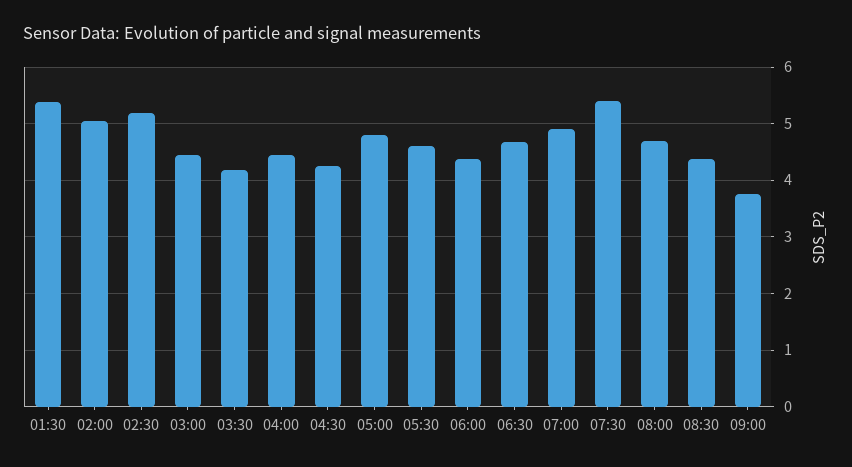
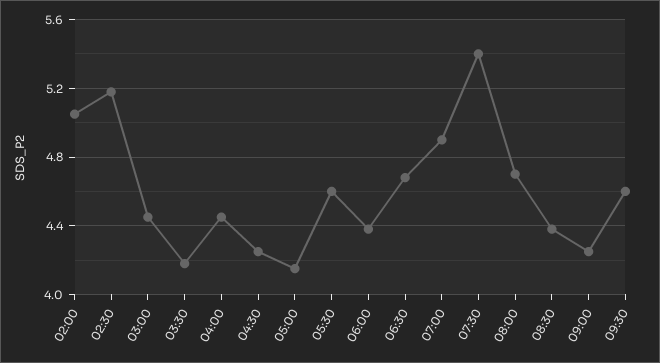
01:30: 5.4 -> none
05:00: 4.8 -> 4.15
09:00: 3.8 -> 4.25
09:30: none -> 4.6

